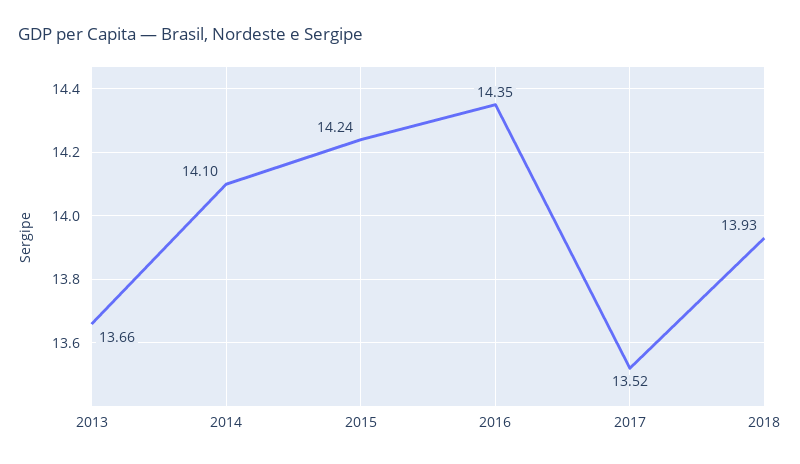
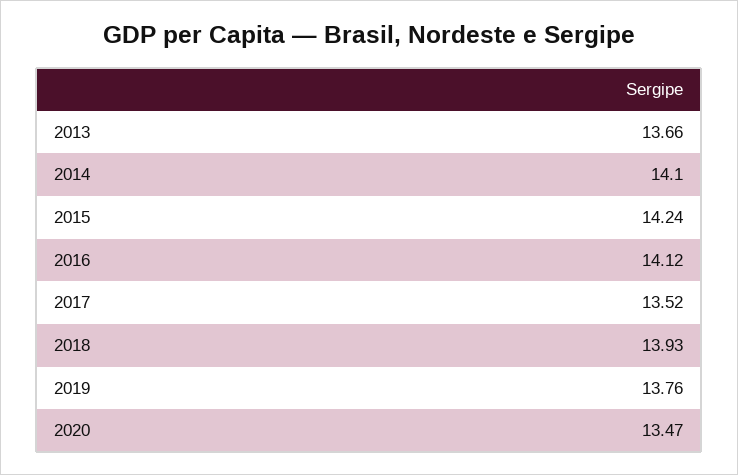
2016: 14.35 -> 14.12
2019: none -> 13.76
2020: none -> 13.47

